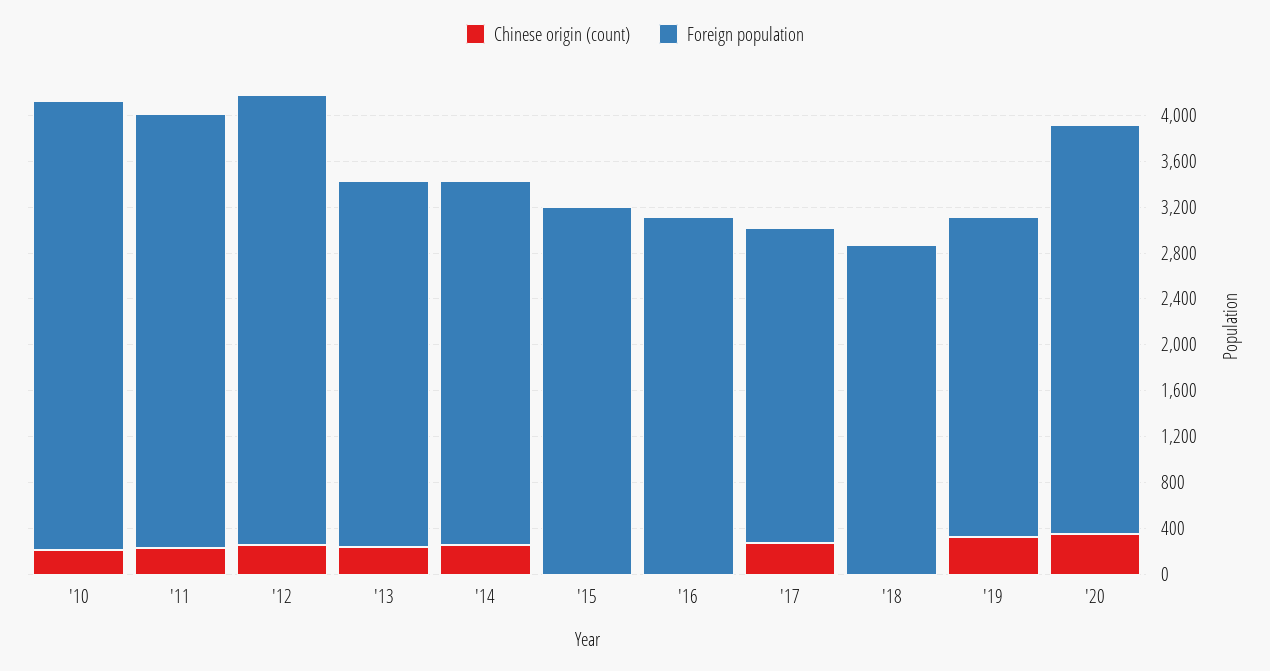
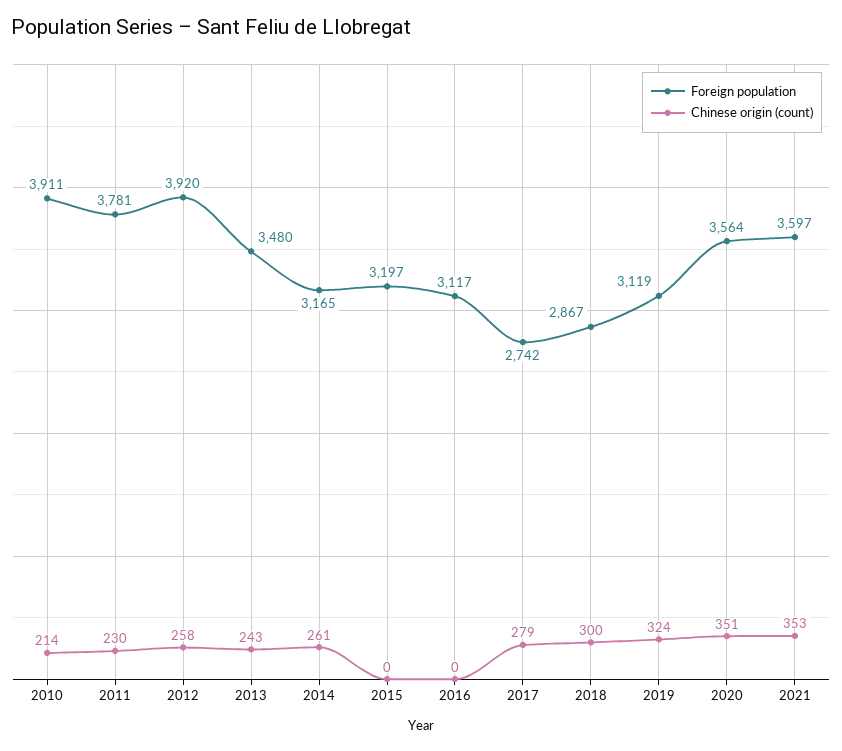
Foreign population, '13: 3200 -> 3480
Chinese origin (count), '18: 0 -> 300
Foreign population, '19: 2800 -> 3119
Foreign population, 2021: none -> 3597
Chinese origin (count), 2021: none -> 353

